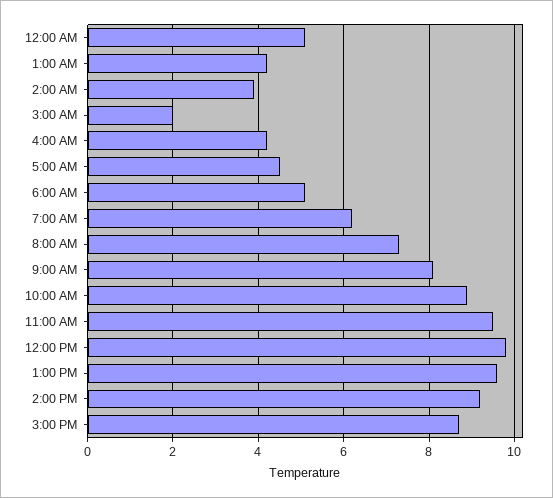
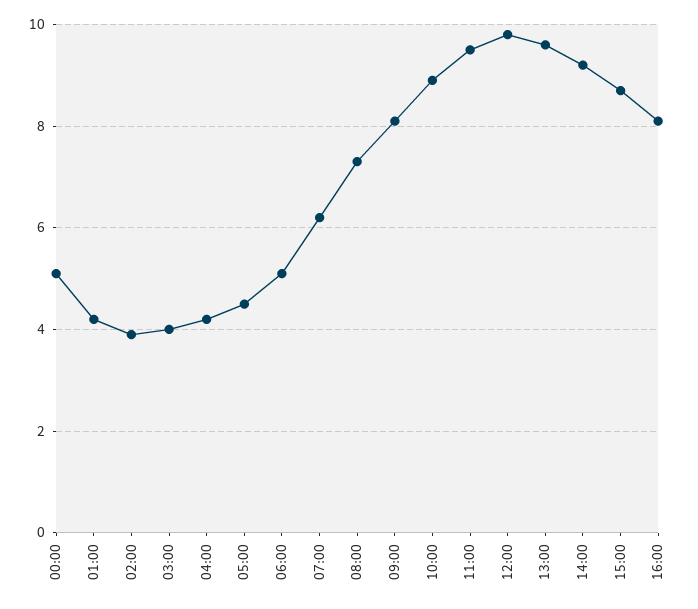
3:00 AM: 2 -> 4
16:00: none -> 8

